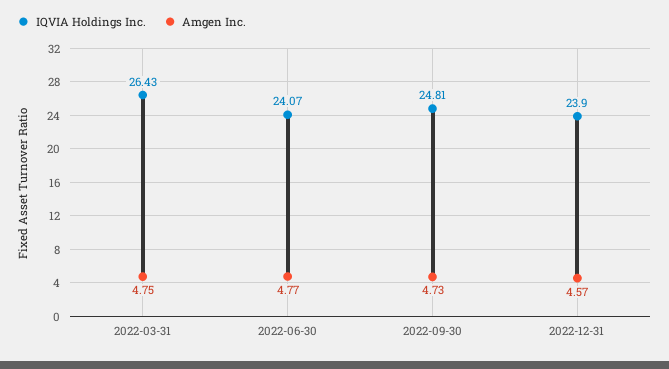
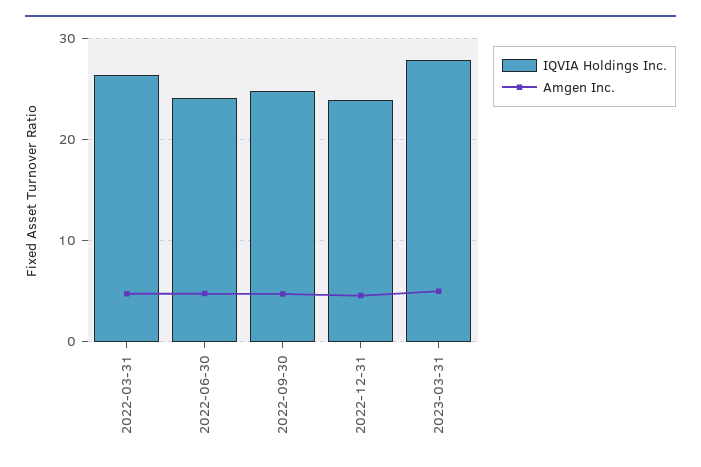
IQVIA Holdings Inc., 2023-03-31: none -> 28
Amgen Inc., 2023-03-31: none -> 5

